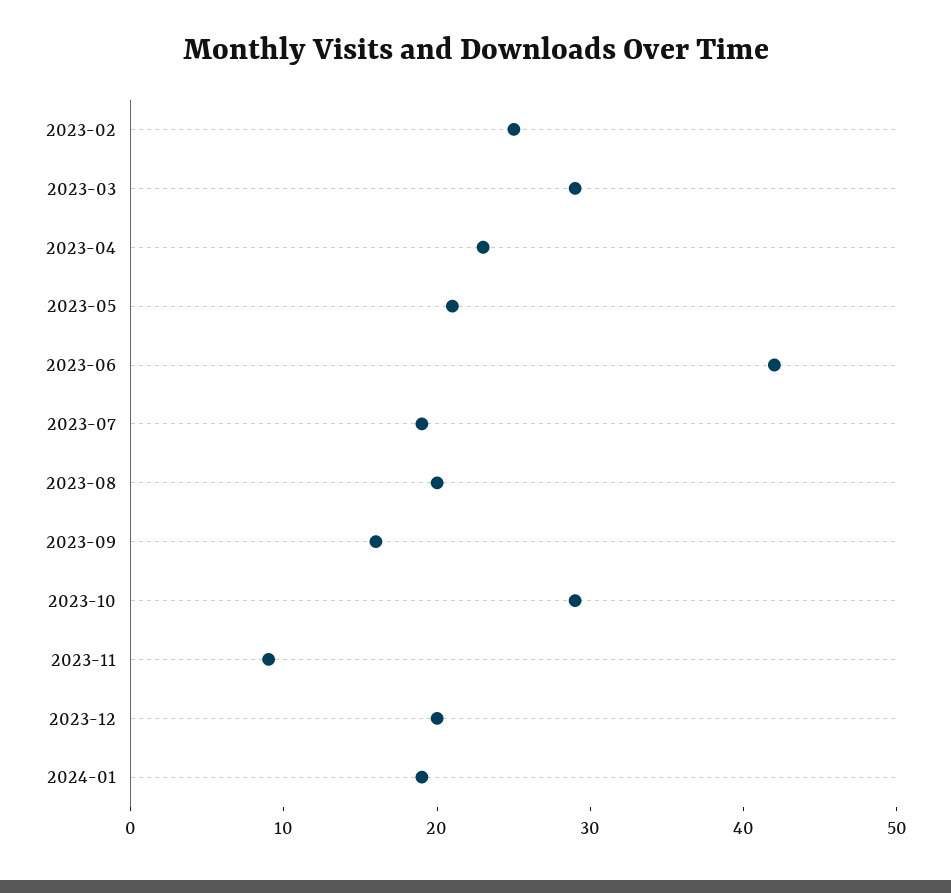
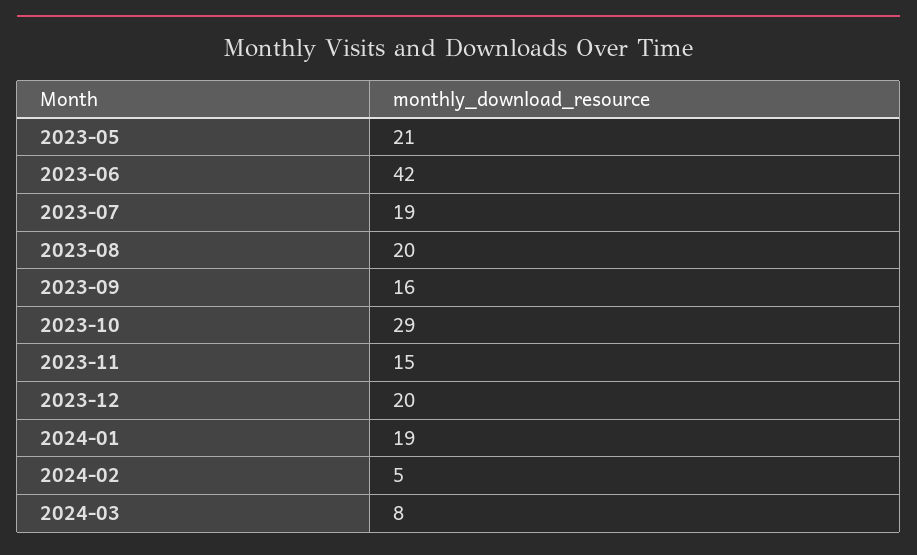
2023-02: 25 -> none
2023-03: 29 -> none
2023-04: 23 -> none
2023-11: 9 -> 15
2024-02: none -> 5
2024-03: none -> 8

